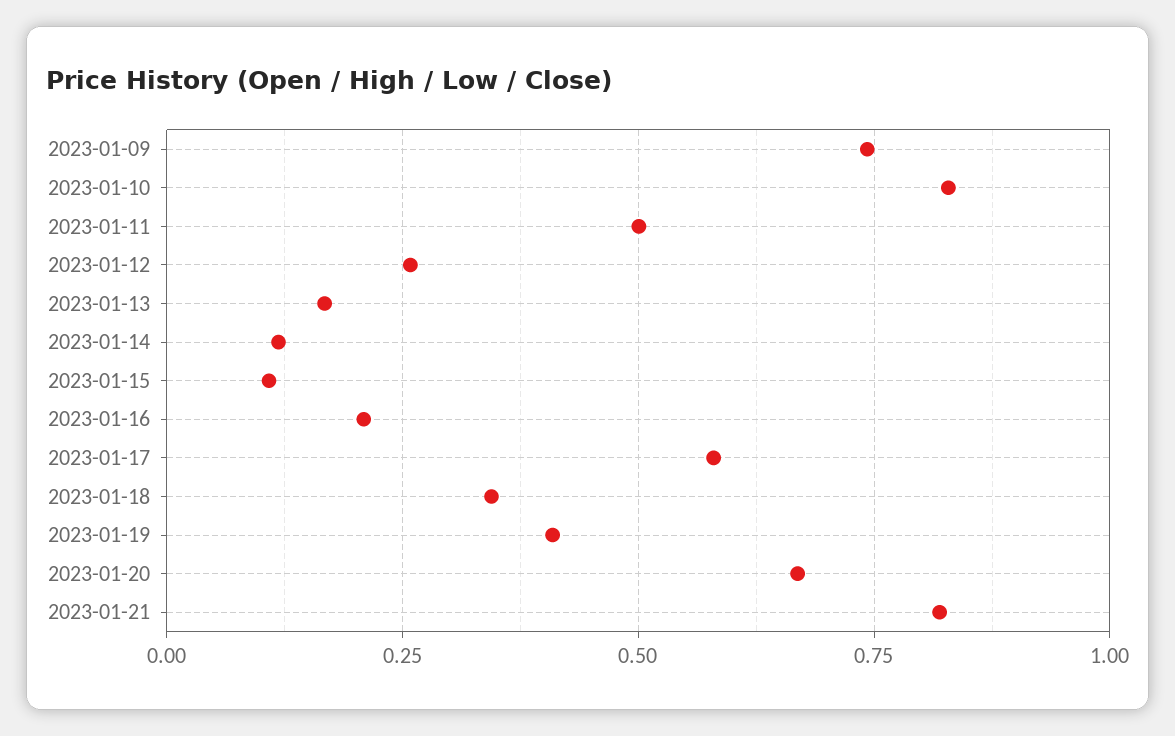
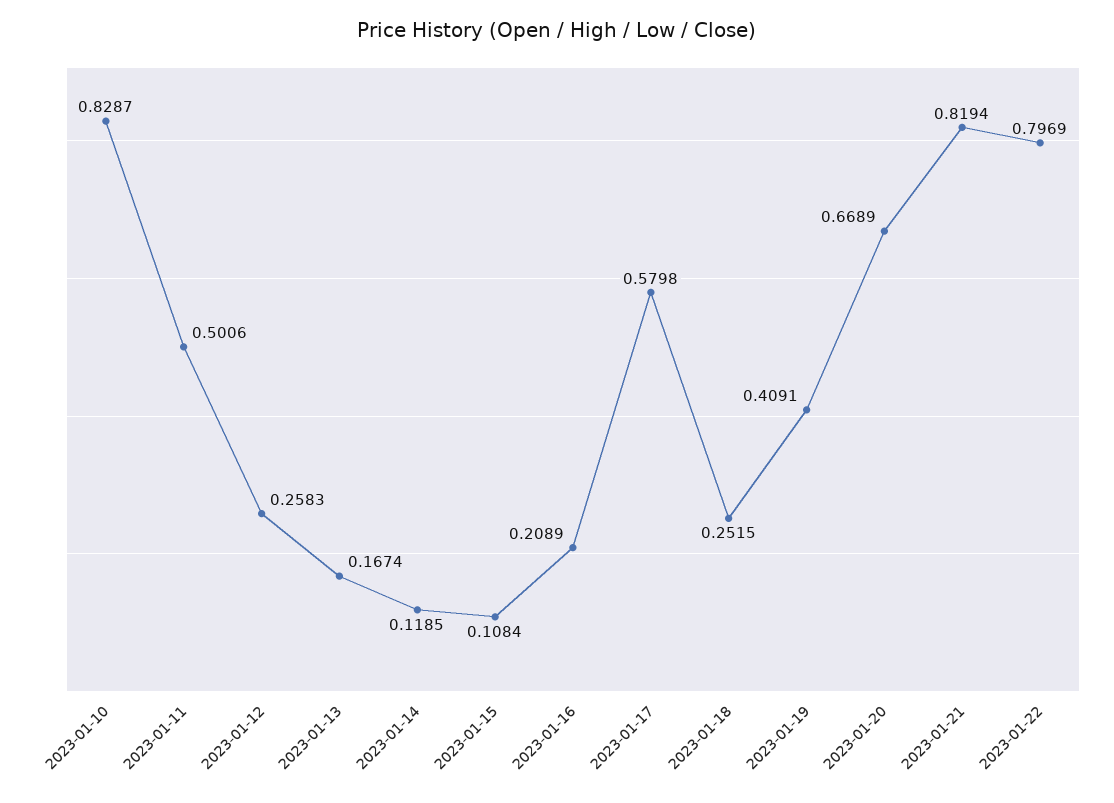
2023-01-09: 0.75 -> none
2023-01-18: 0.35 -> 0.2515
2023-01-22: none -> 0.7969

